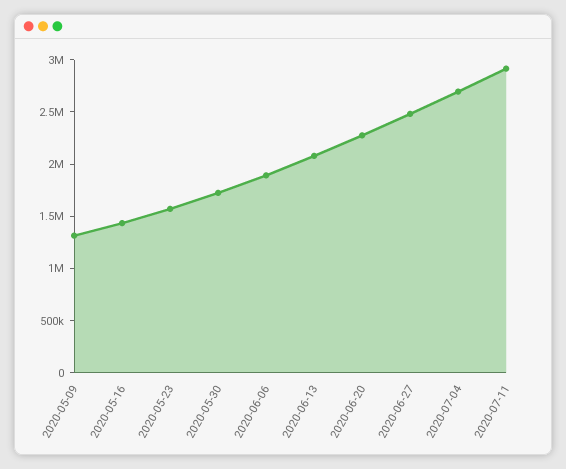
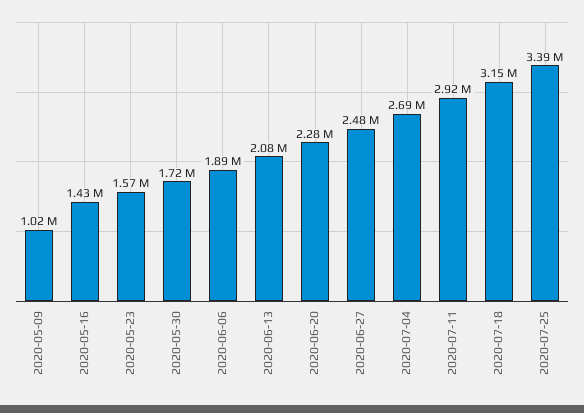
2020-05-09: 1300000 -> 1020000
2020-07-18: none -> 3150000
2020-07-25: none -> 3390000

